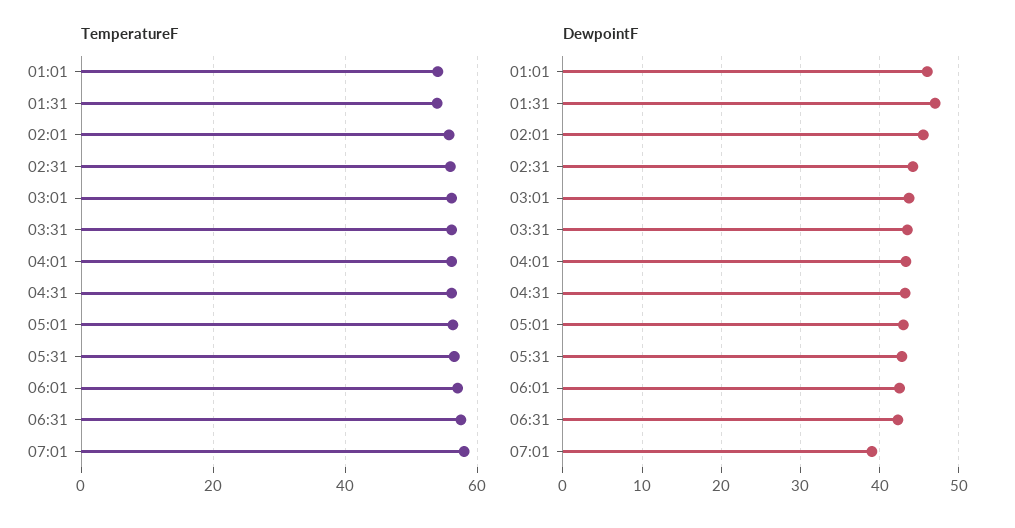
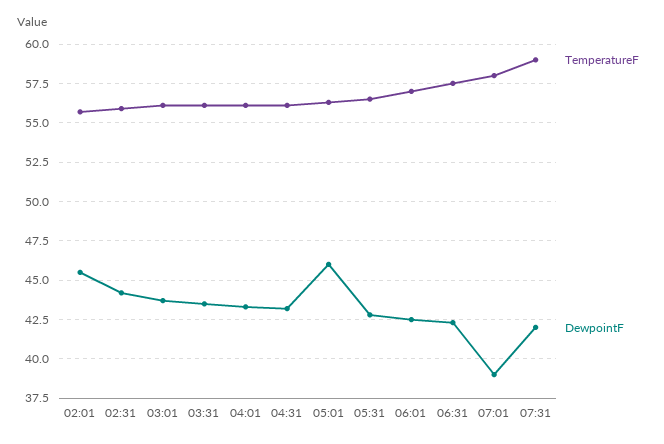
TemperatureF, 01:01: 54 -> none
TemperatureF, 01:31: 54 -> none
DewpointF, 01:01: 46 -> none
DewpointF, 01:31: 47 -> none
DewpointF, 05:01: 43 -> 46
TemperatureF, 07:31: none -> 59
DewpointF, 07:31: none -> 42

